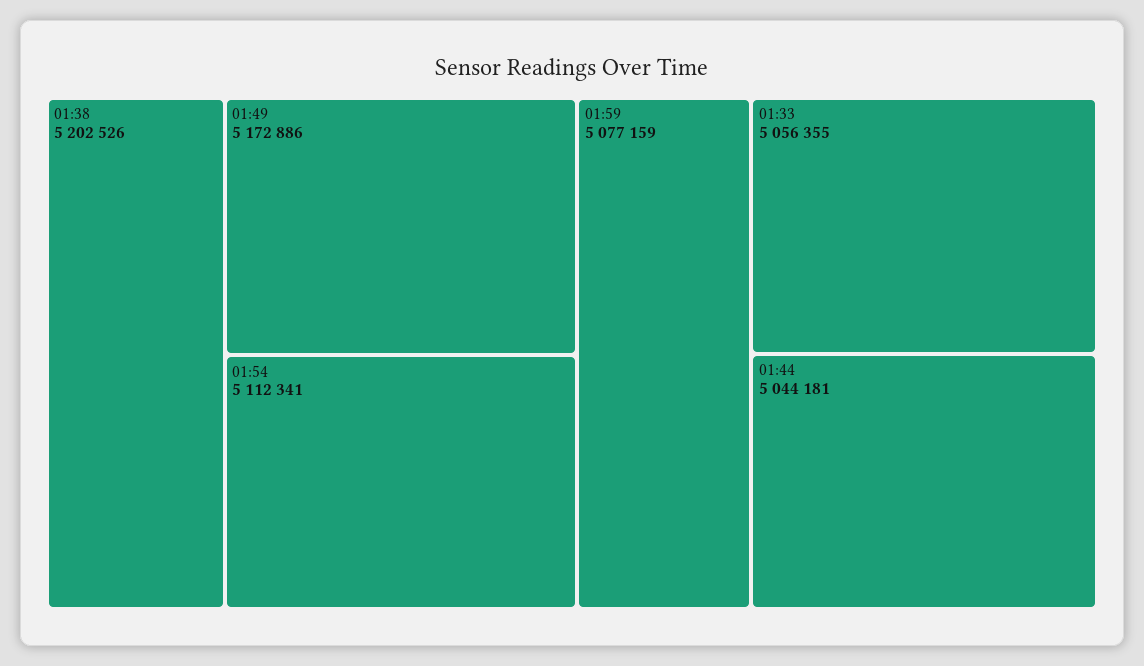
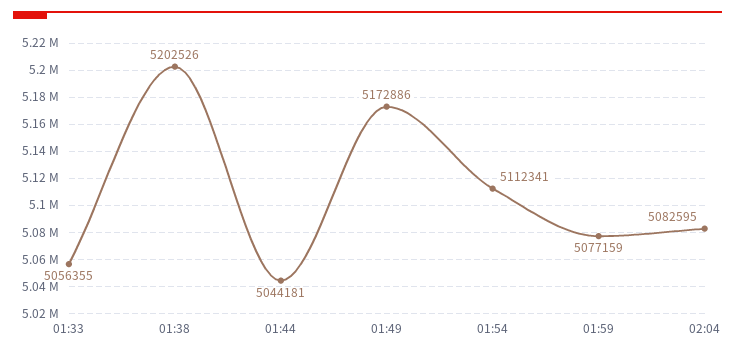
02:04: none -> 5082595

